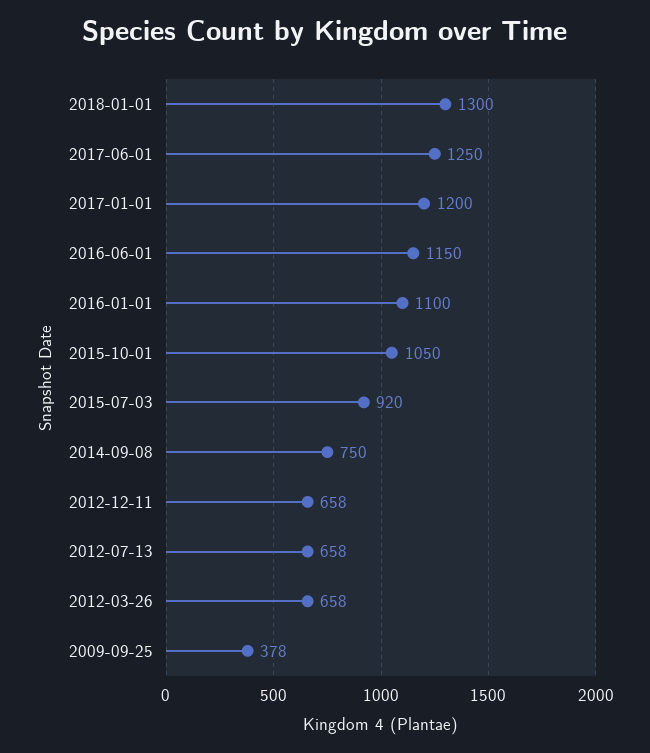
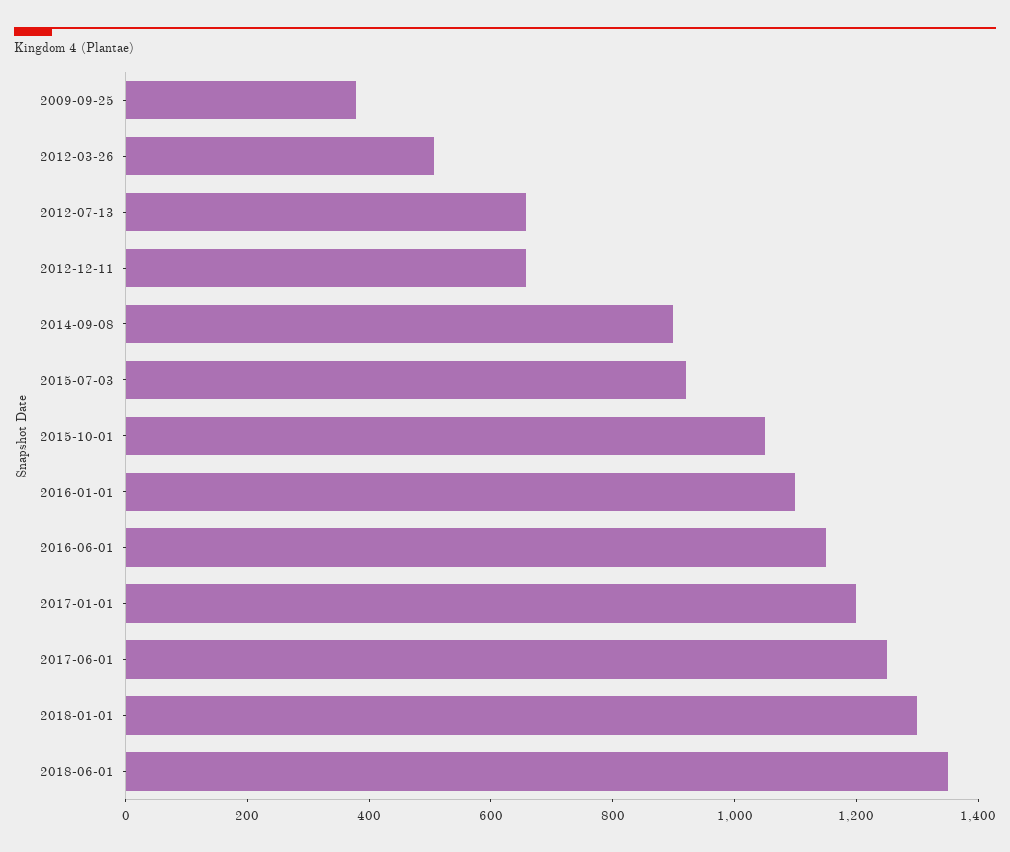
2014-09-08: 750 -> 900
2012-03-26: 658 -> 500
2018-06-01: none -> 1350

